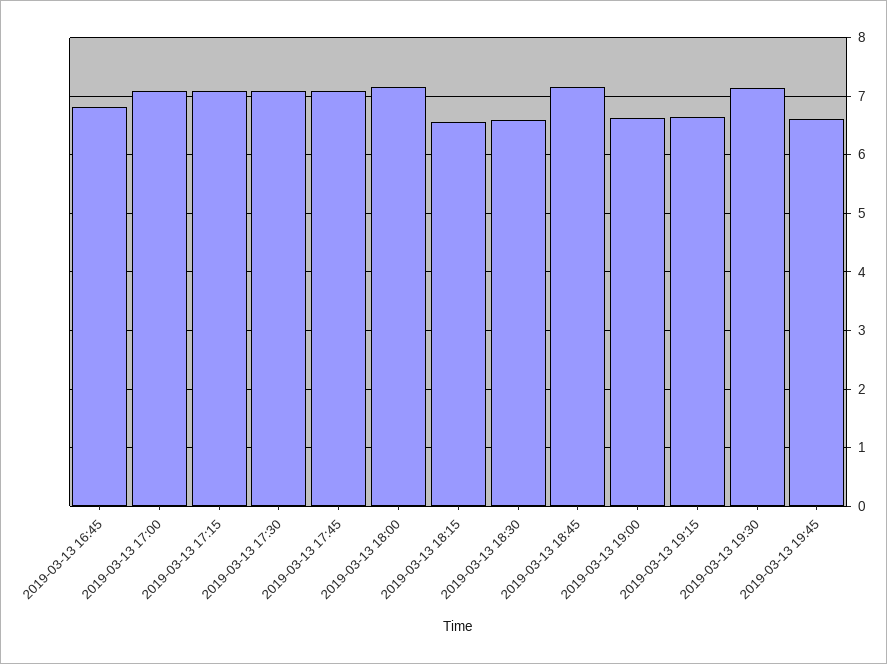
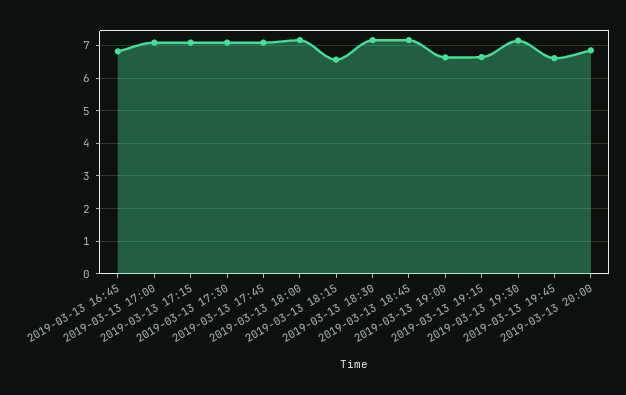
2019-03-13 18:30: 6.6 -> 7.2
2019-03-13 20:00: none -> 6.8

